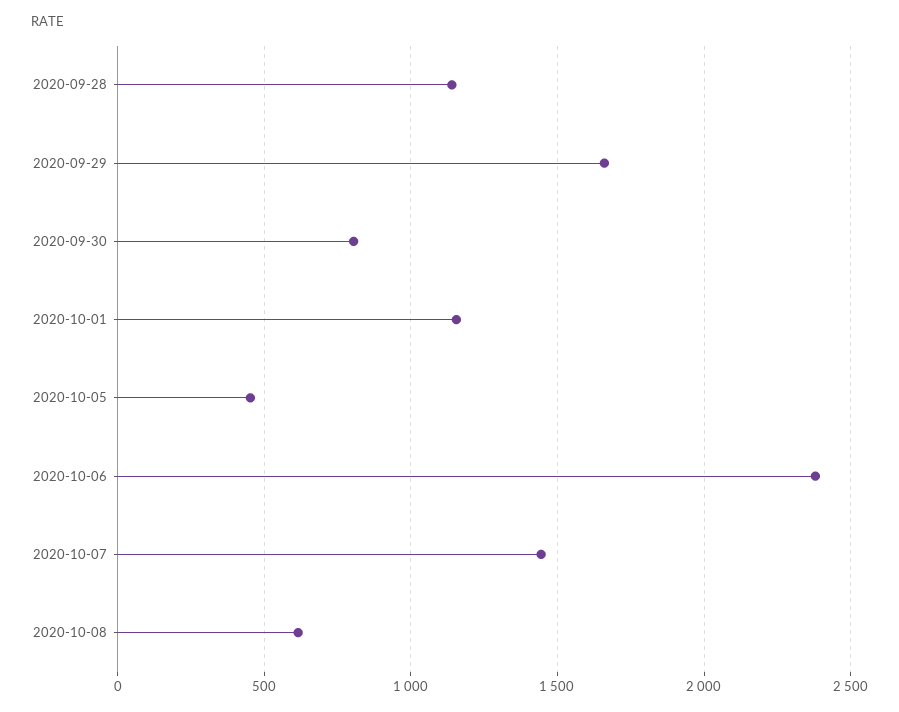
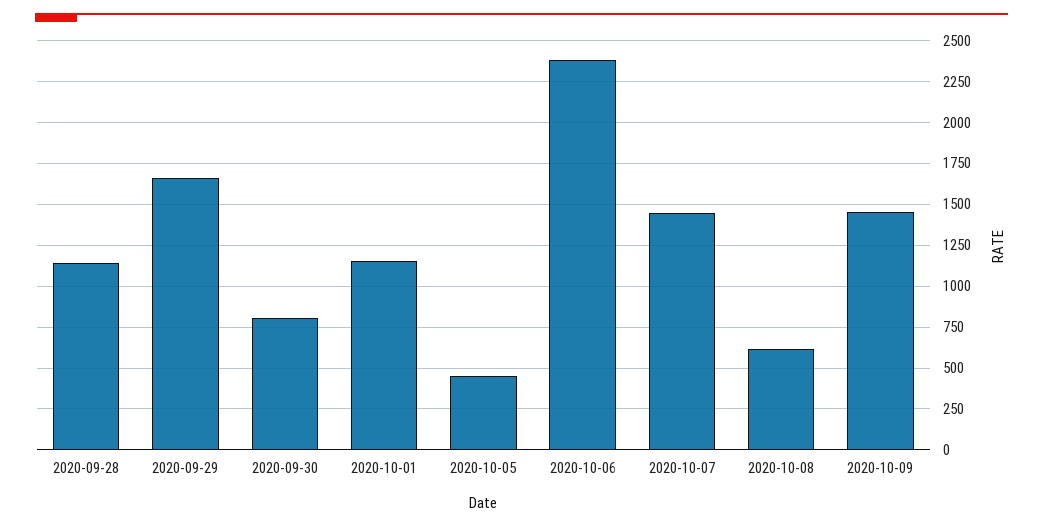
2020-10-09: none -> 1450

